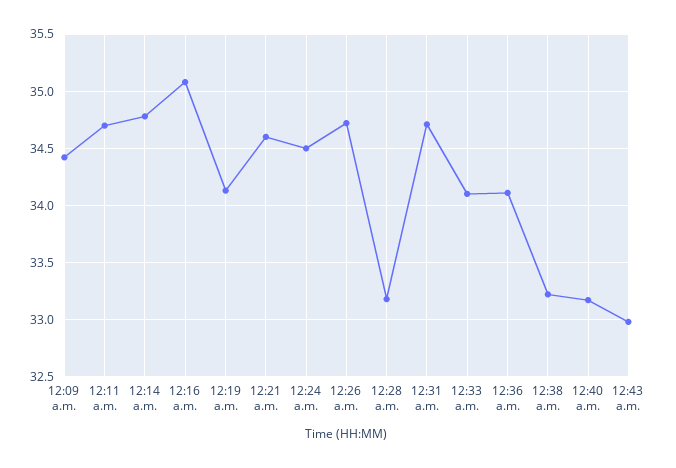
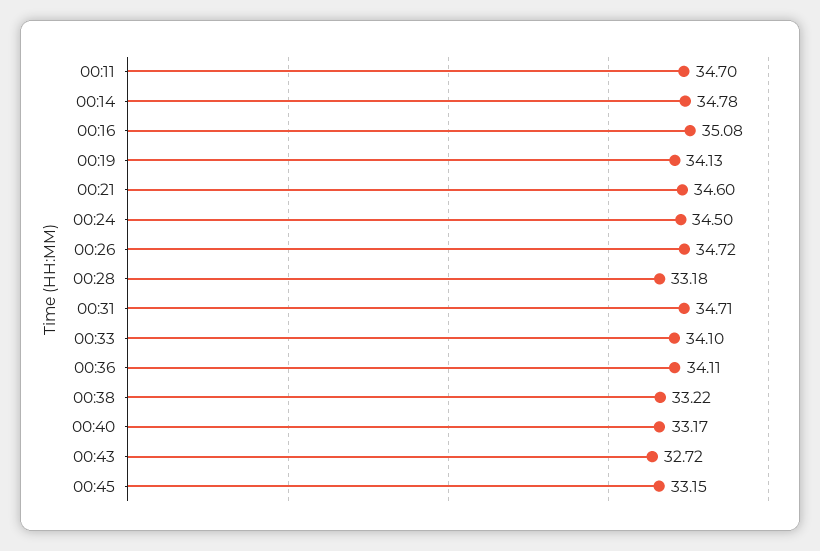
12:09 a.m.: 34.4 -> none
12:43 a.m.: 33 -> 32.72
00:45: none -> 33.15

